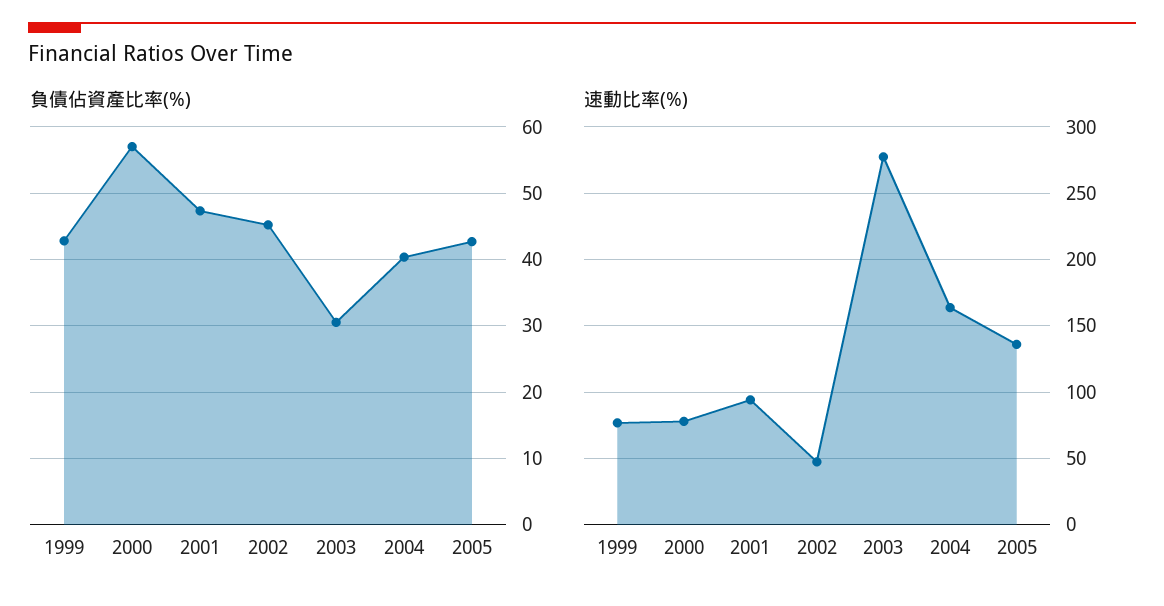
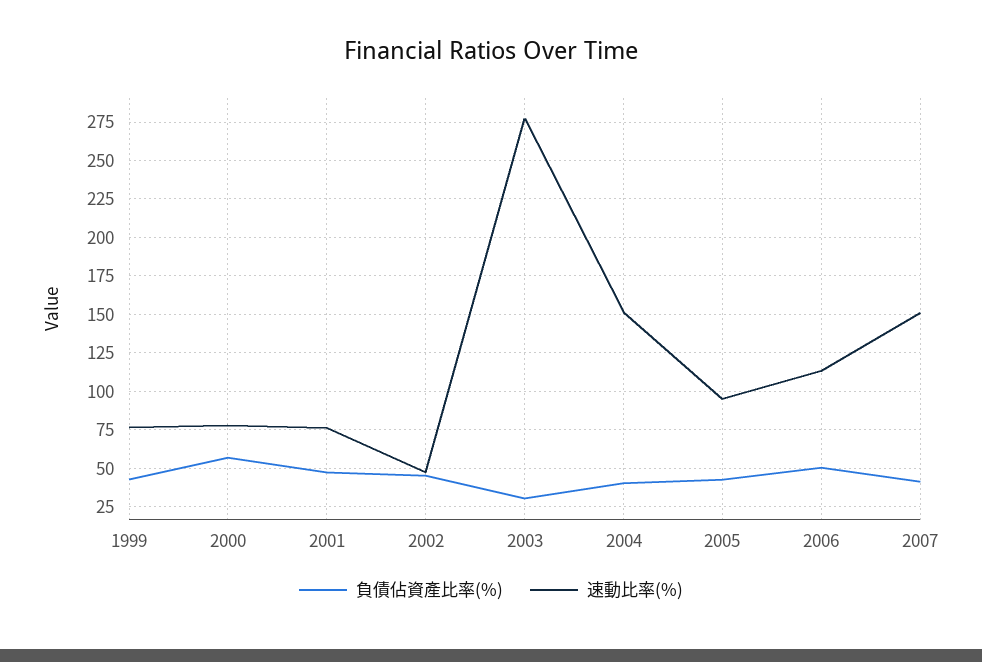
速動比率(%), 2001: 95 -> 75
速動比率(%), 2004: 165 -> 150
速動比率(%), 2005: 135 -> 95
負債佔資產比率(%), 2006: none -> 50
速動比率(%), 2006: none -> 115
負債佔資產比率(%), 2007: none -> 40
速動比率(%), 2007: none -> 150

